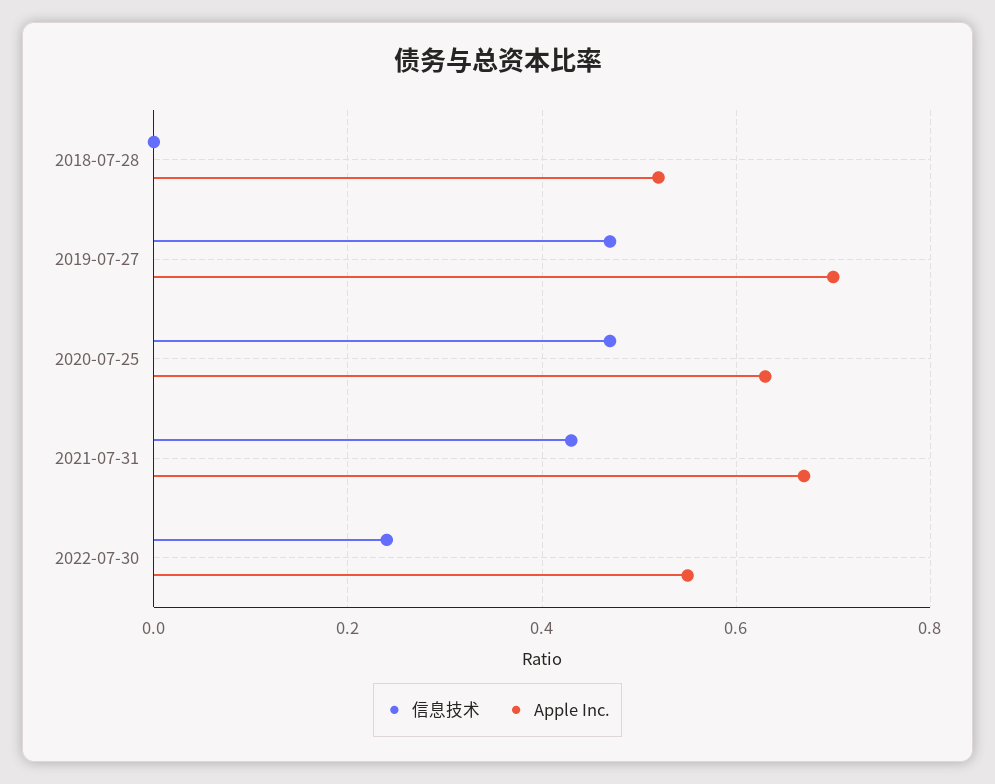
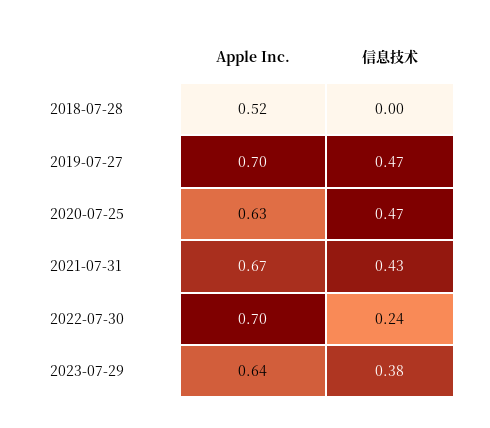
Apple Inc., 2022-07-30: 0.55 -> 0.7
Apple Inc., 2023-07-29: none -> 0.64
信息技术, 2023-07-29: none -> 0.38

